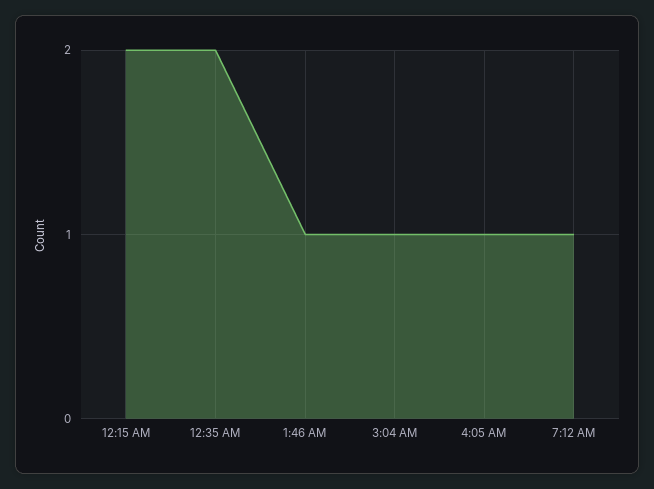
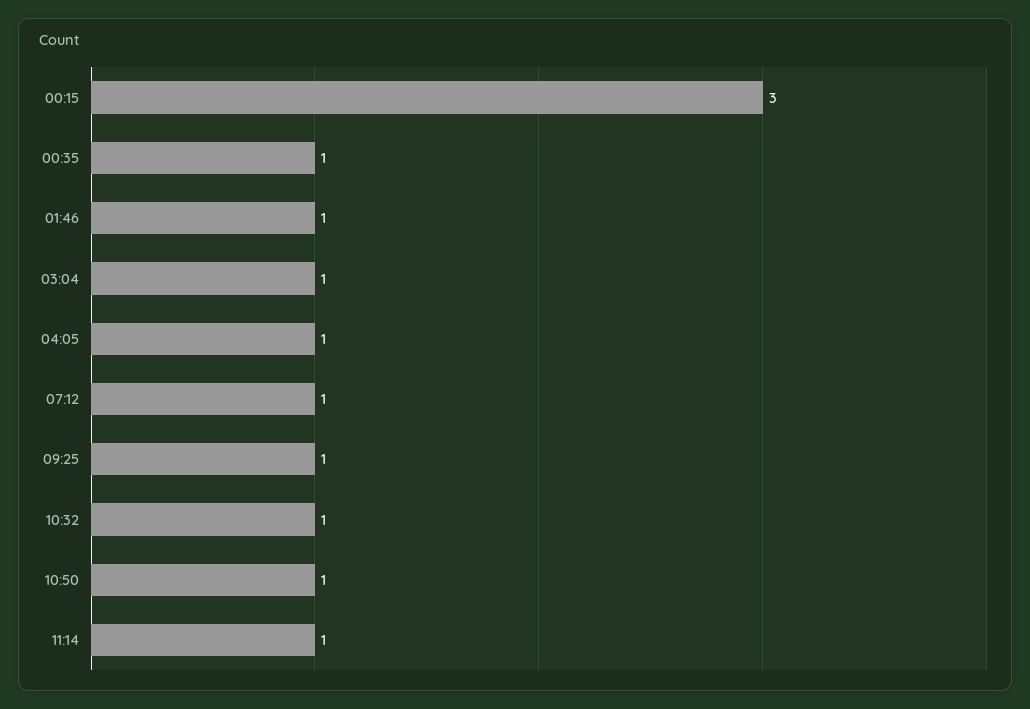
12:15 AM: 2 -> 3
12:35 AM: 2 -> 1
09:25: none -> 1
10:32: none -> 1
10:50: none -> 1
11:14: none -> 1

